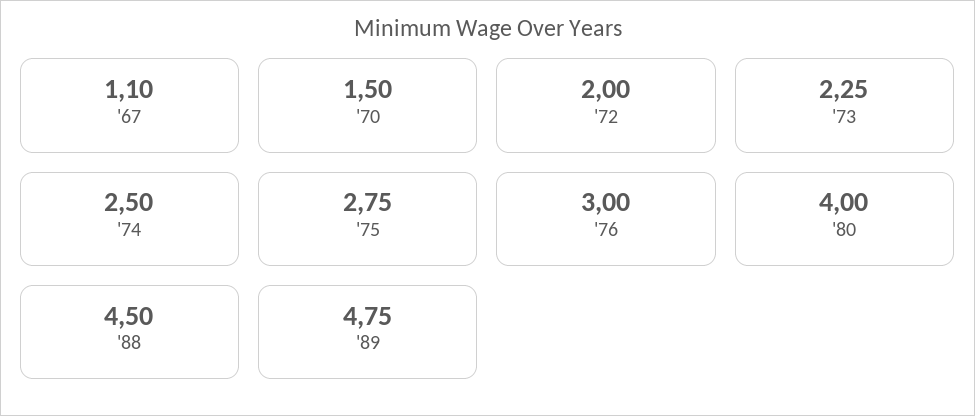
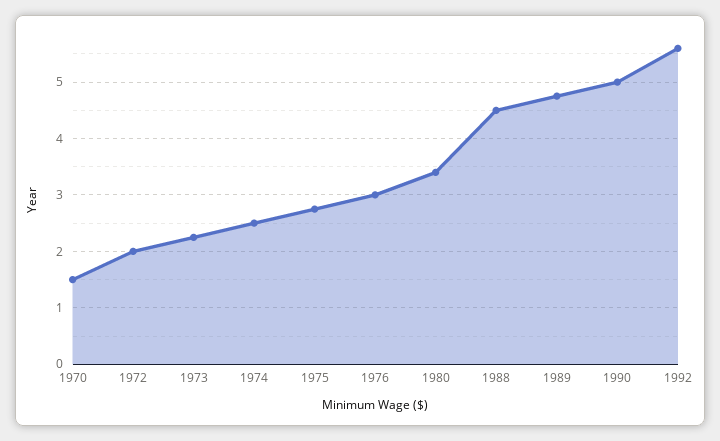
'67: 1.1 -> none
'80: 4 -> 3.4
1990: none -> 5
1992: none -> 5.6

